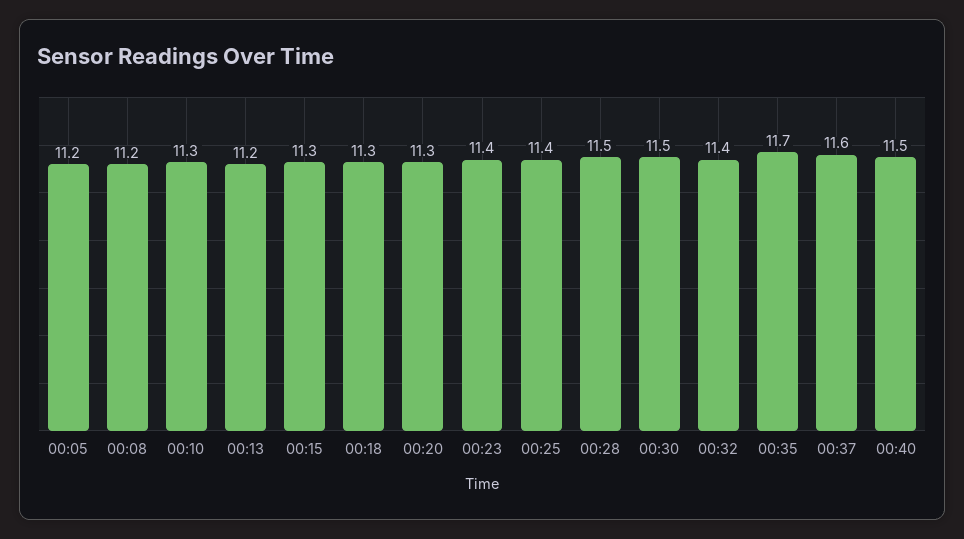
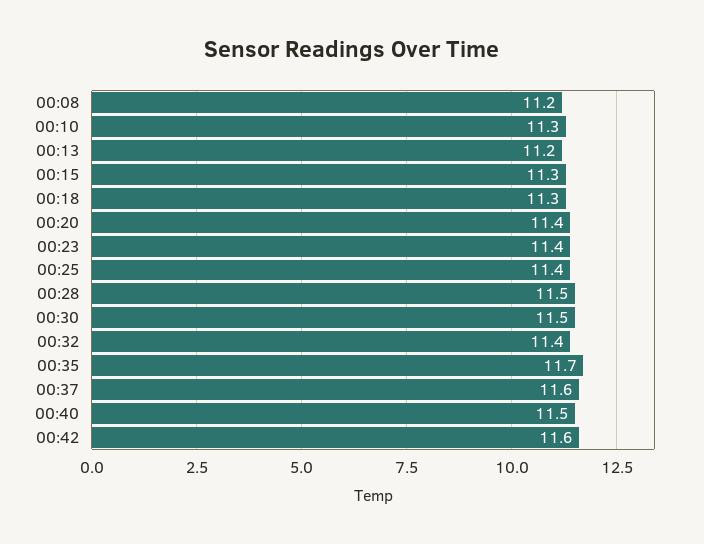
00:05: 11.2 -> none
00:20: 11.3 -> 11.4
00:42: none -> 11.6

